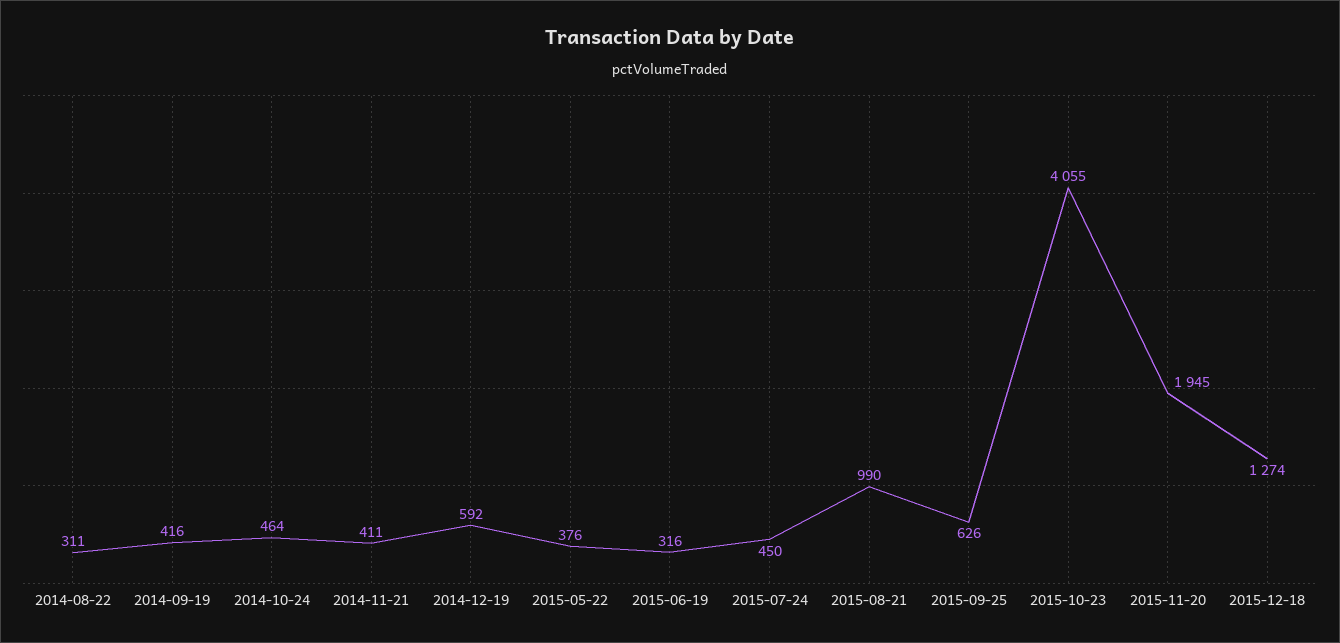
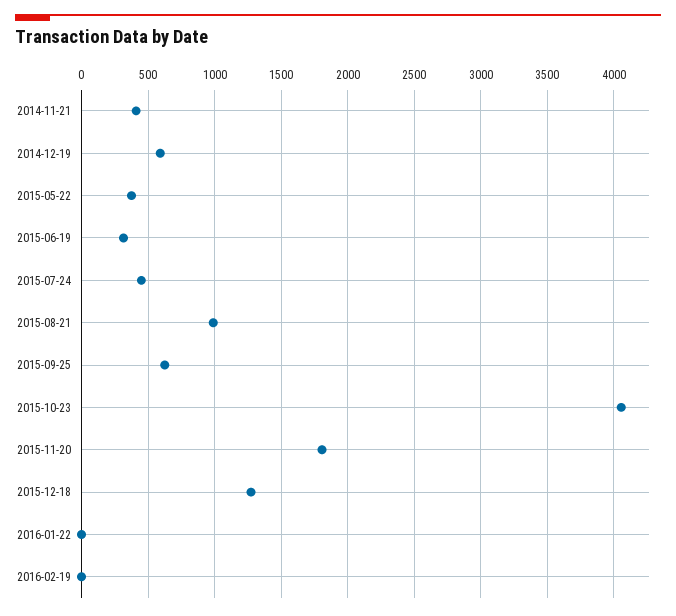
2014-08-22: 311 -> none
2014-09-19: 416 -> none
2014-10-24: 464 -> none
2015-11-20: 1945 -> 1800
2016-01-22: none -> 0
2016-02-19: none -> 0

